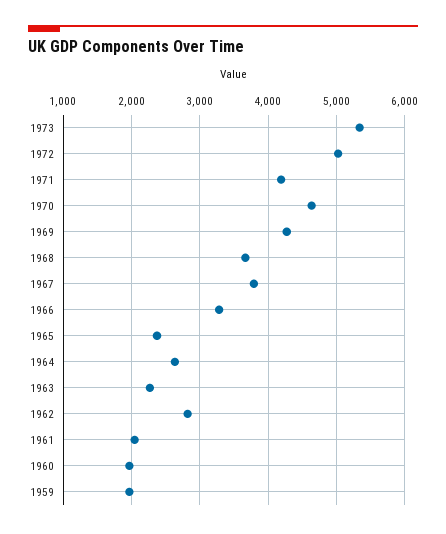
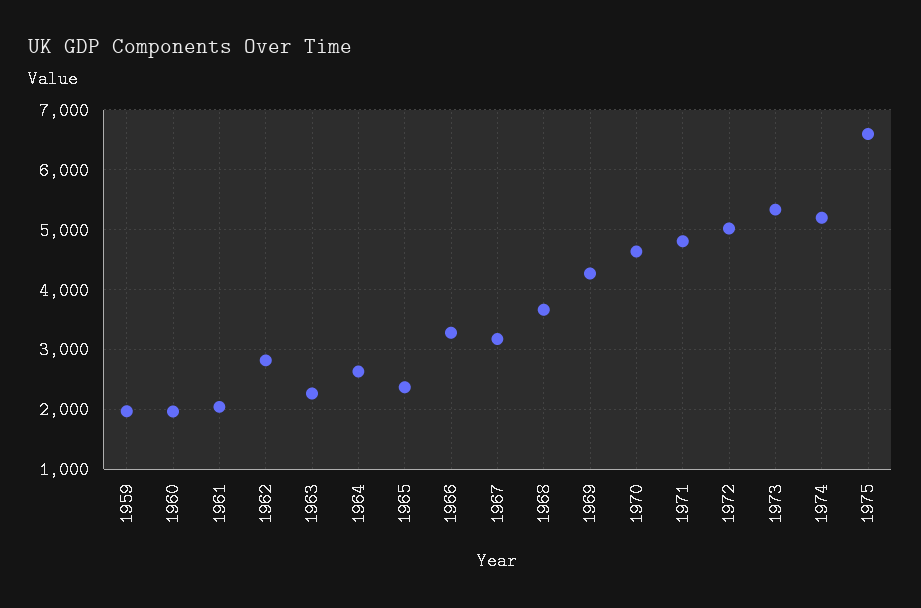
1971: 4200 -> 4800
1967: 3800 -> 3200
1974: none -> 5200
1975: none -> 6600

